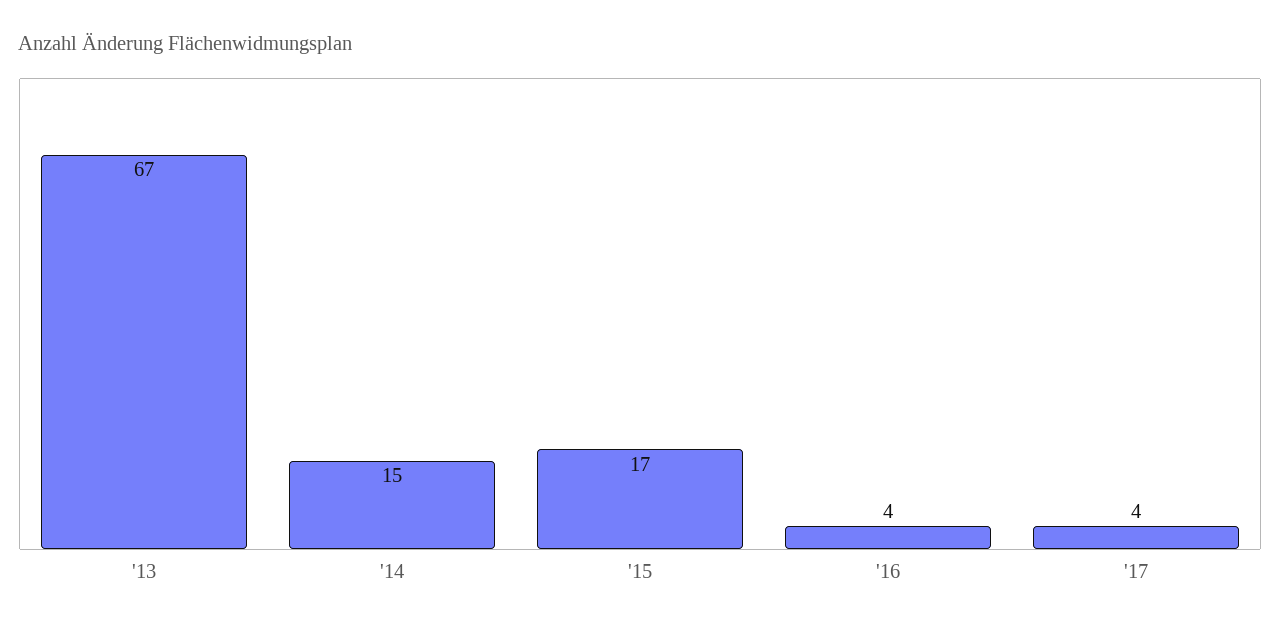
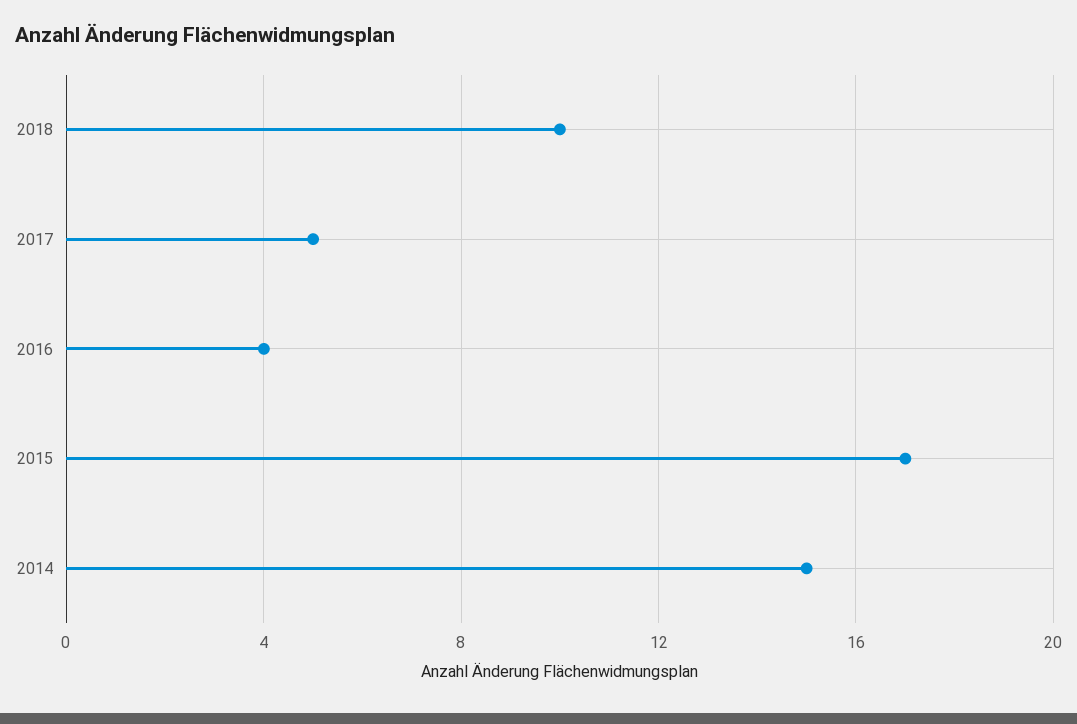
'13: 67 -> none
'17: 4 -> 5
2018: none -> 10

